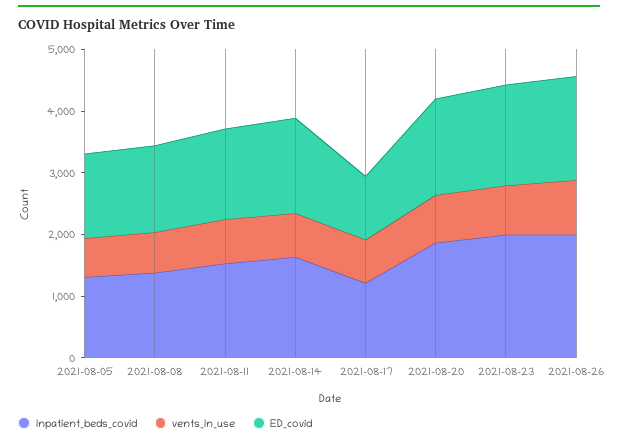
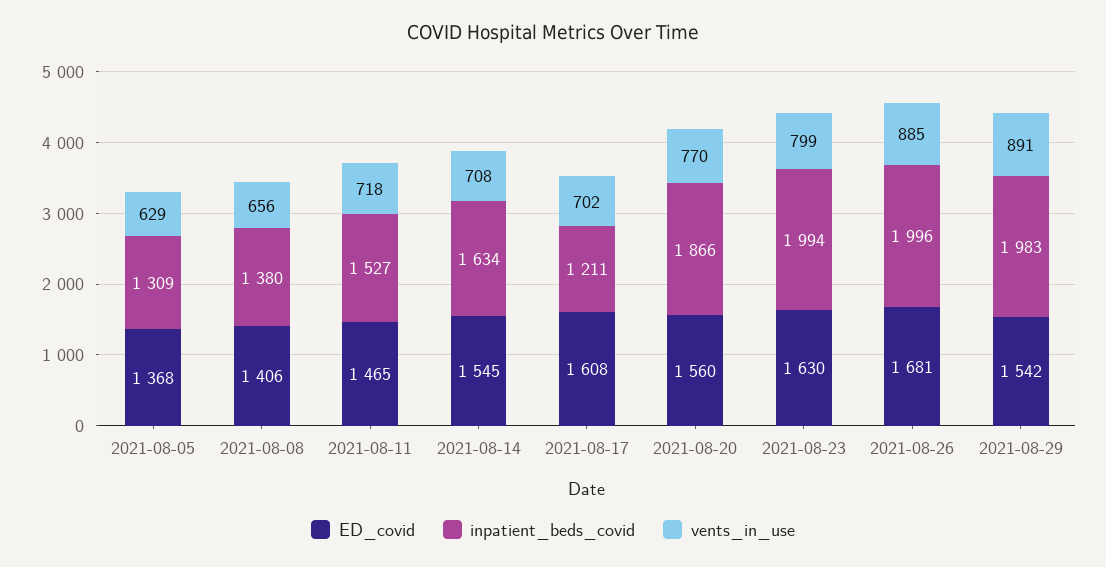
ED_covid, 2021-08-17: 1000 -> 1608
ED_covid, 2021-08-29: none -> 1542
inpatient_beds_covid, 2021-08-29: none -> 1983
vents_in_use, 2021-08-29: none -> 891

